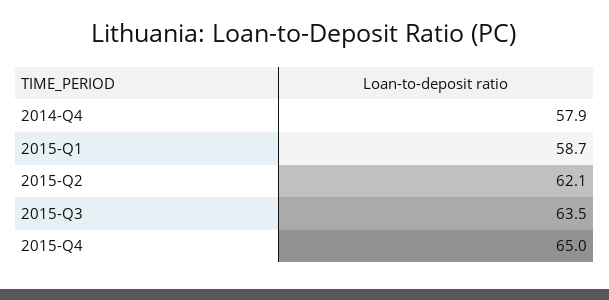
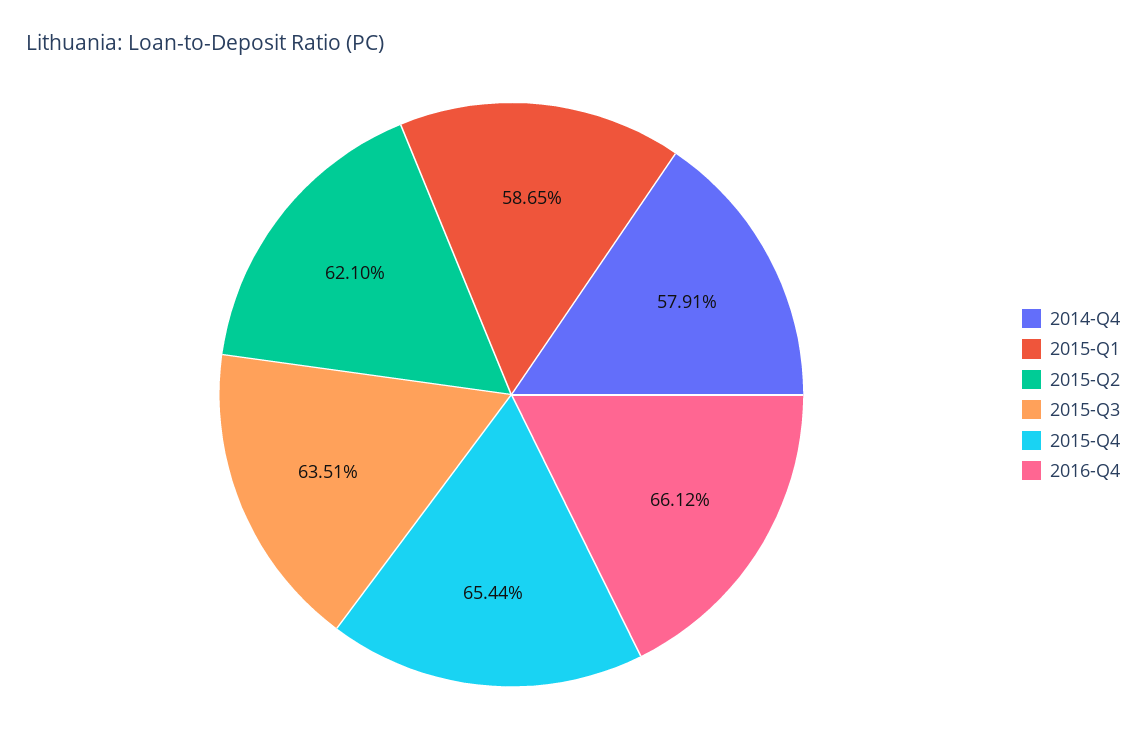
2015-Q4: 65 -> 65.44
2016-Q4: none -> 66.12

